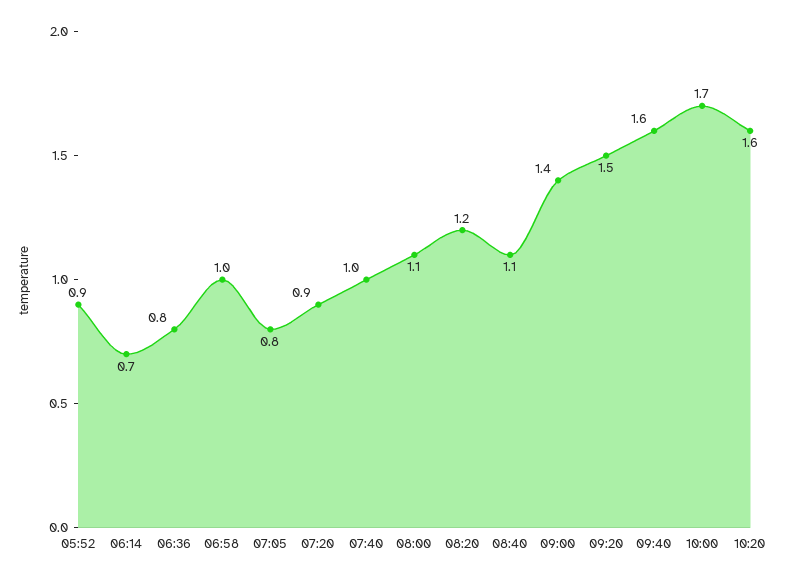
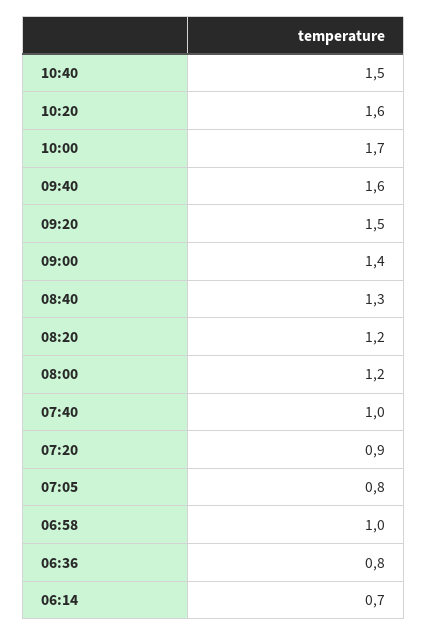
05:52: 0.9 -> none
08:00: 1.1 -> 1.2
08:40: 1.1 -> 1.3
10:40: none -> 1.5

